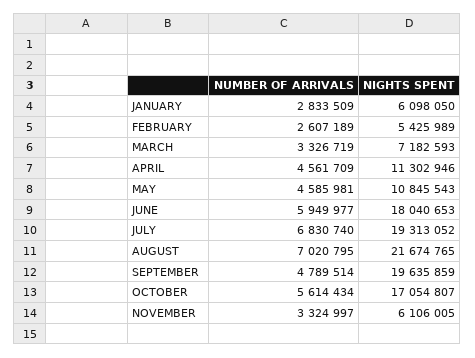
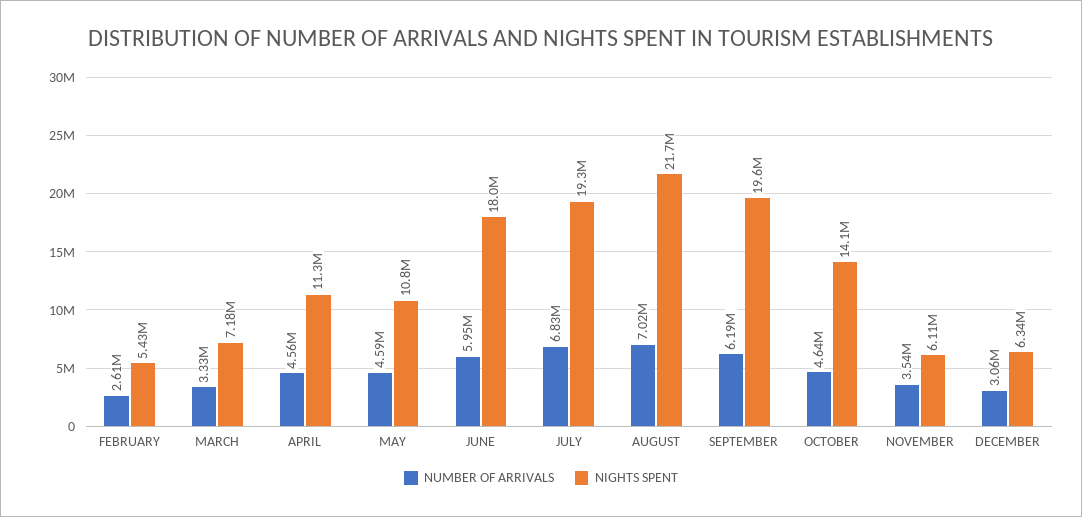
NUMBER OF ARRIVALS, JANUARY: 2833509 -> none
NIGHTS SPENT, JANUARY: 6098050 -> none
NUMBER OF ARRIVALS, SEPTEMBER: 4789514 -> 6190000
NUMBER OF ARRIVALS, OCTOBER: 5614434 -> 4640000
NIGHTS SPENT, OCTOBER: 17054807 -> 14100000
NUMBER OF ARRIVALS, NOVEMBER: 3324997 -> 3540000
NUMBER OF ARRIVALS, DECEMBER: none -> 3060000
NIGHTS SPENT, DECEMBER: none -> 6340000

